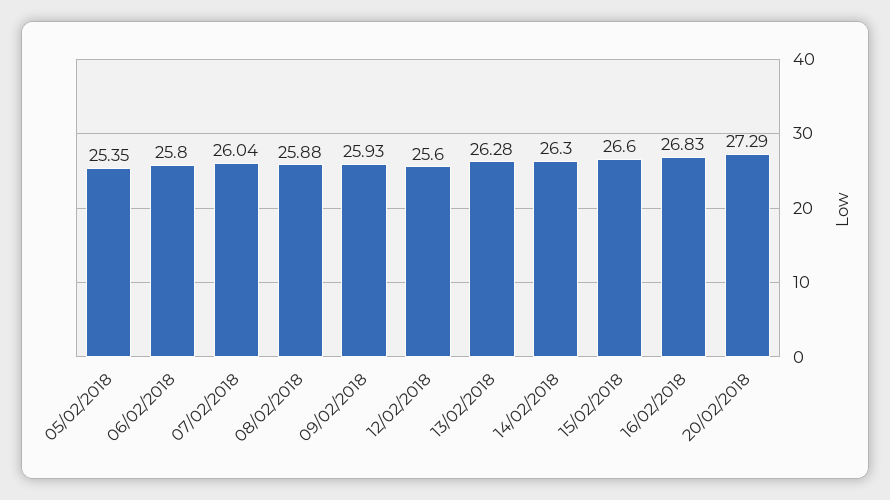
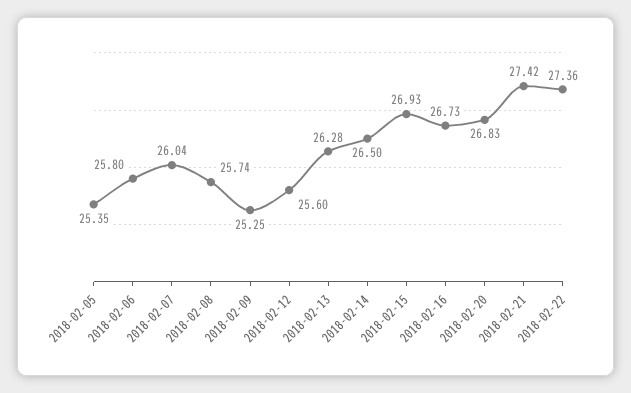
08/02/2018: 25.88 -> 25.74
09/02/2018: 25.93 -> 25.25
14/02/2018: 26.3 -> 26.5
15/02/2018: 26.6 -> 26.93
16/02/2018: 26.83 -> 26.73
20/02/2018: 27.29 -> 26.83
2018-02-21: none -> 27.42
2018-02-22: none -> 27.36

